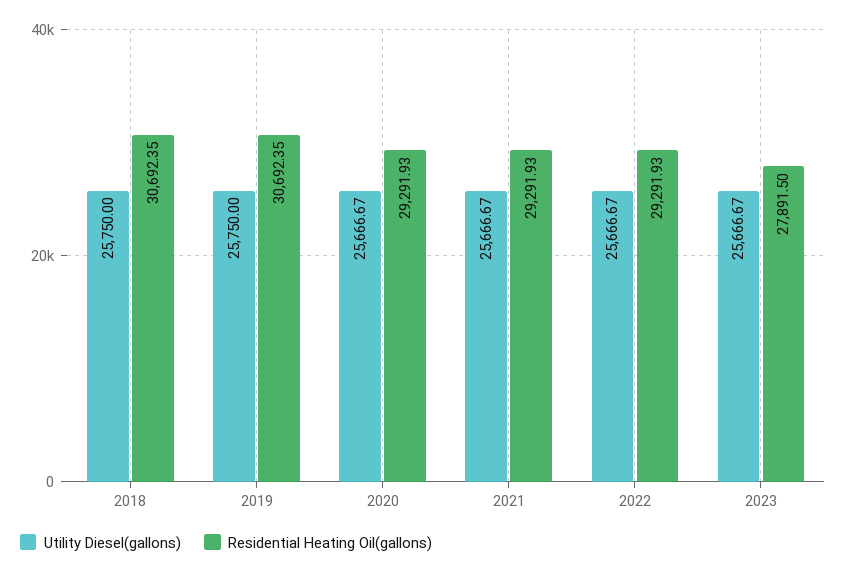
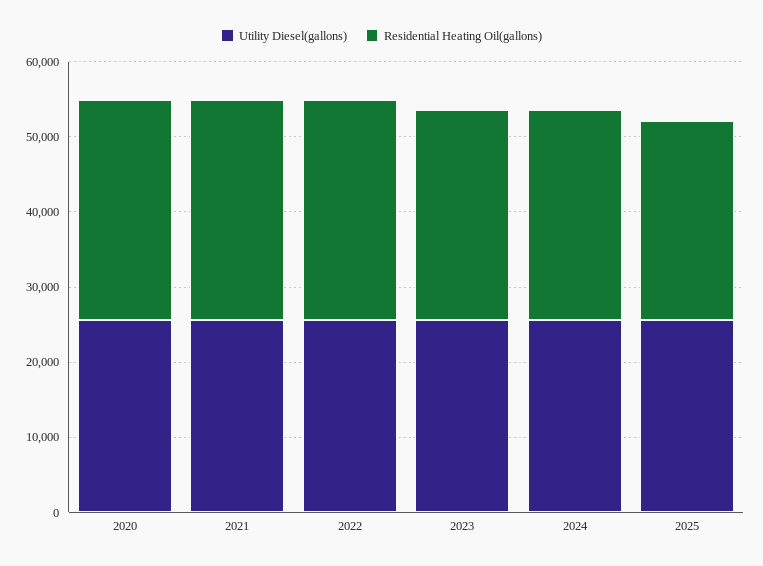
Utility Diesel(gallons), 2018: 25750 -> none
Residential Heating Oil(gallons), 2018: 30692.35 -> none
Utility Diesel(gallons), 2019: 25750 -> none
Residential Heating Oil(gallons), 2019: 30692.35 -> none
Utility Diesel(gallons), 2024: none -> 26000
Residential Heating Oil(gallons), 2024: none -> 28000
Utility Diesel(gallons), 2025: none -> 26000
Residential Heating Oil(gallons), 2025: none -> 26000

